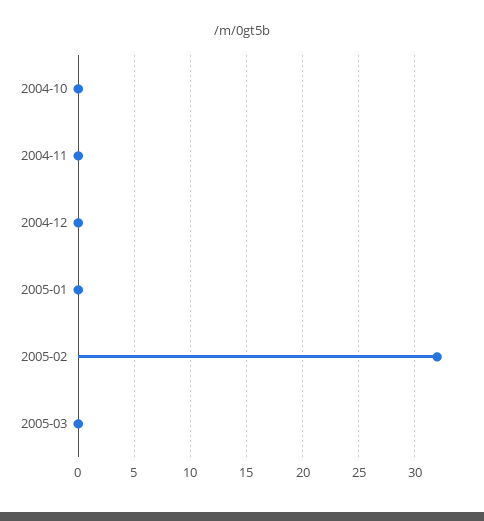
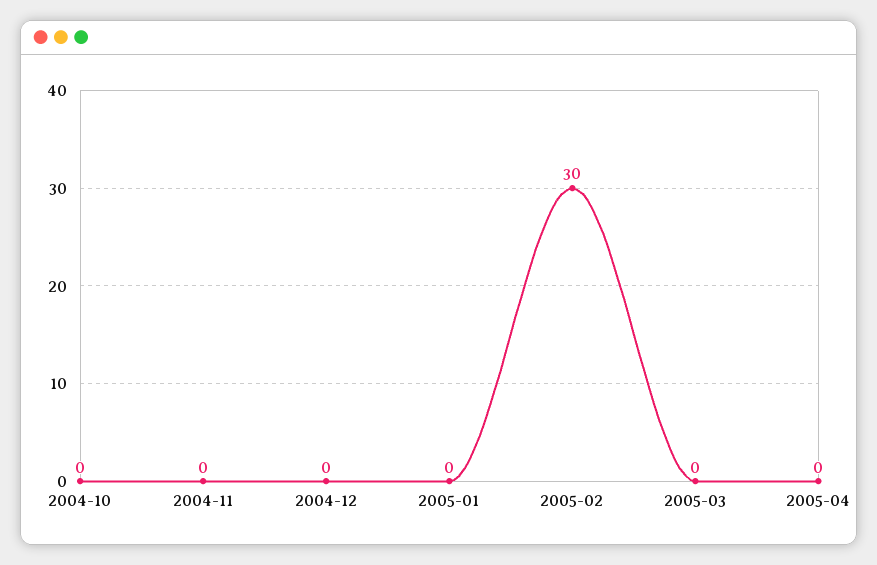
2005-02: 32 -> 30
2005-04: none -> 0

